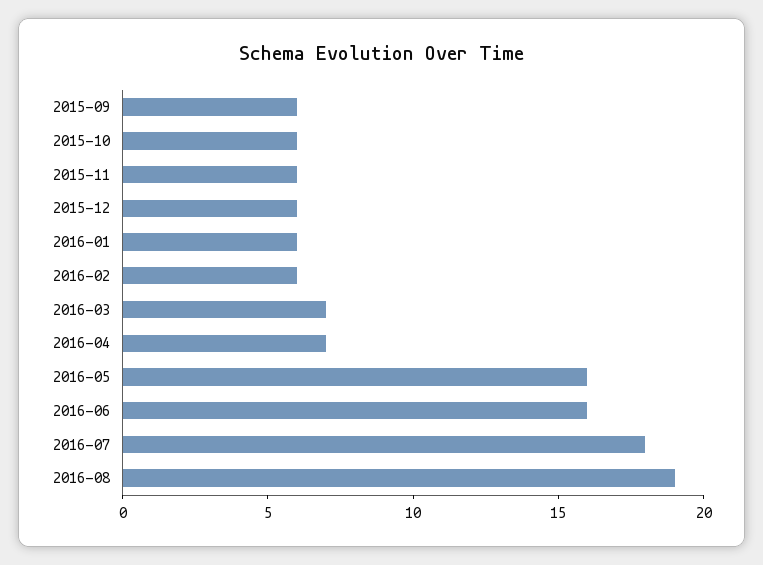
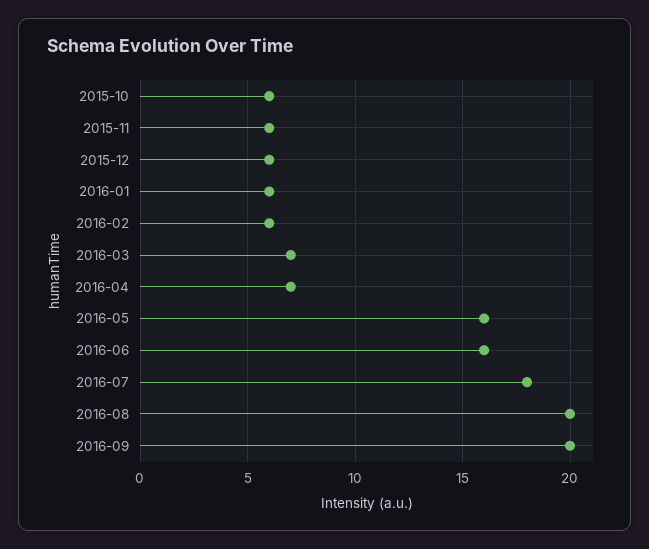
2015-09: 6 -> none
2016-08: 19 -> 20
2016-09: none -> 20

